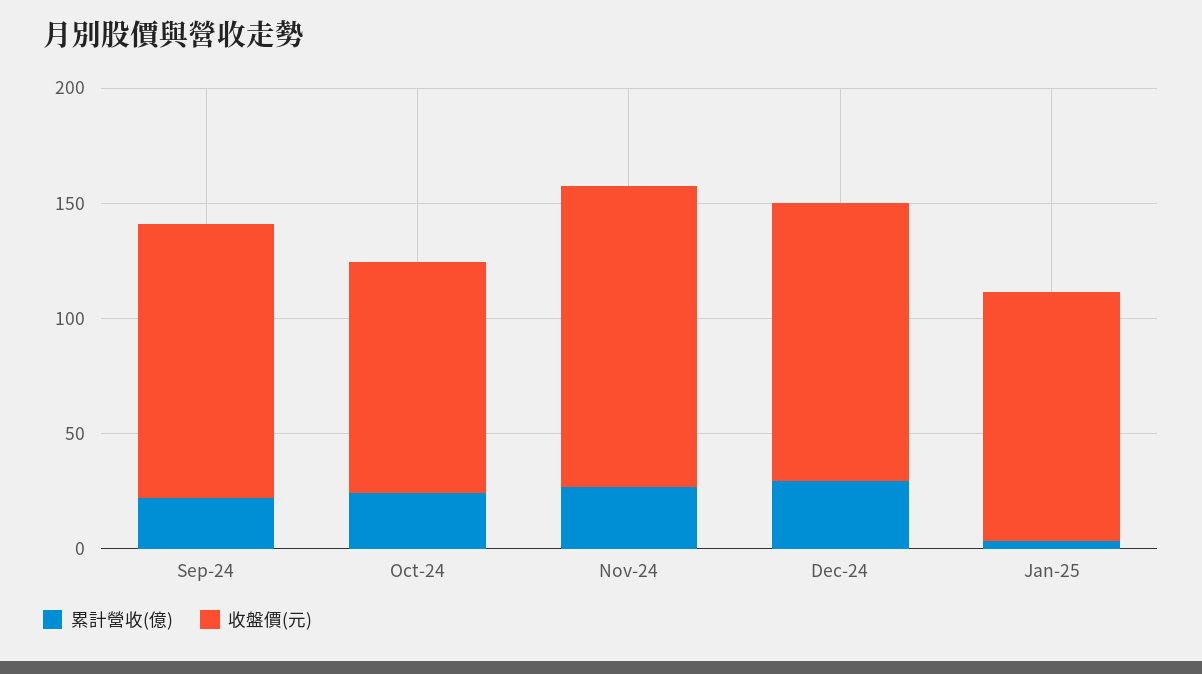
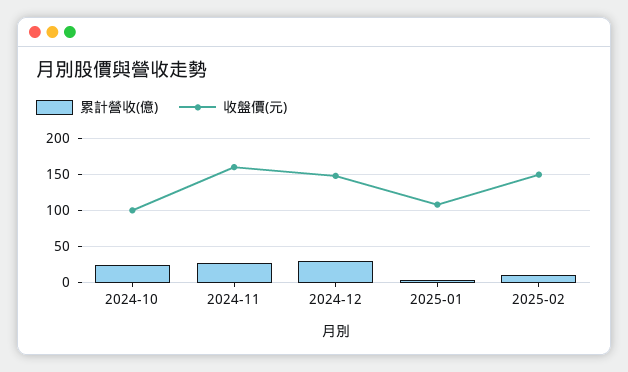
累計營收(億), Sep-24: 20 -> none
收盤價(元), Sep-24: 120 -> none
收盤價(元), Nov-24: 130 -> 160
收盤價(元), Dec-24: 120 -> 150
累計營收(億), 2025-02: none -> 10
收盤價(元), 2025-02: none -> 150

